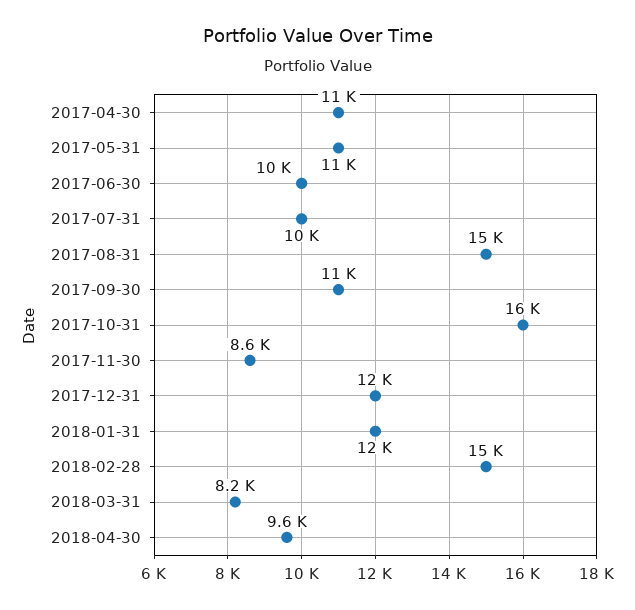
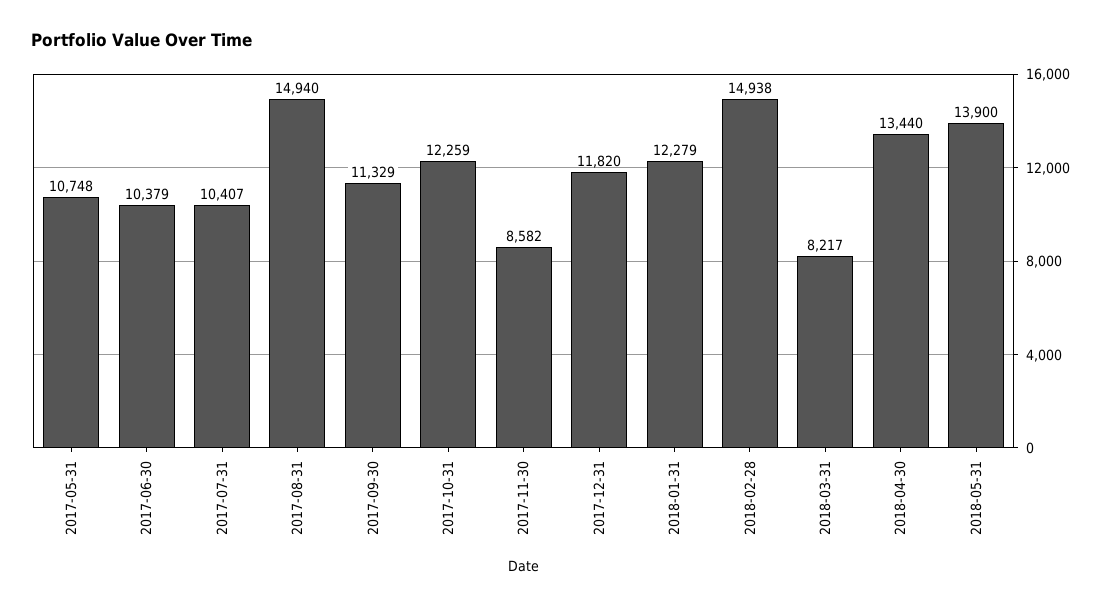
2017-04-30: 11000 -> none
2017-10-31: 16000 -> 12259
2018-04-30: 9600 -> 13440
2018-05-31: none -> 13900

